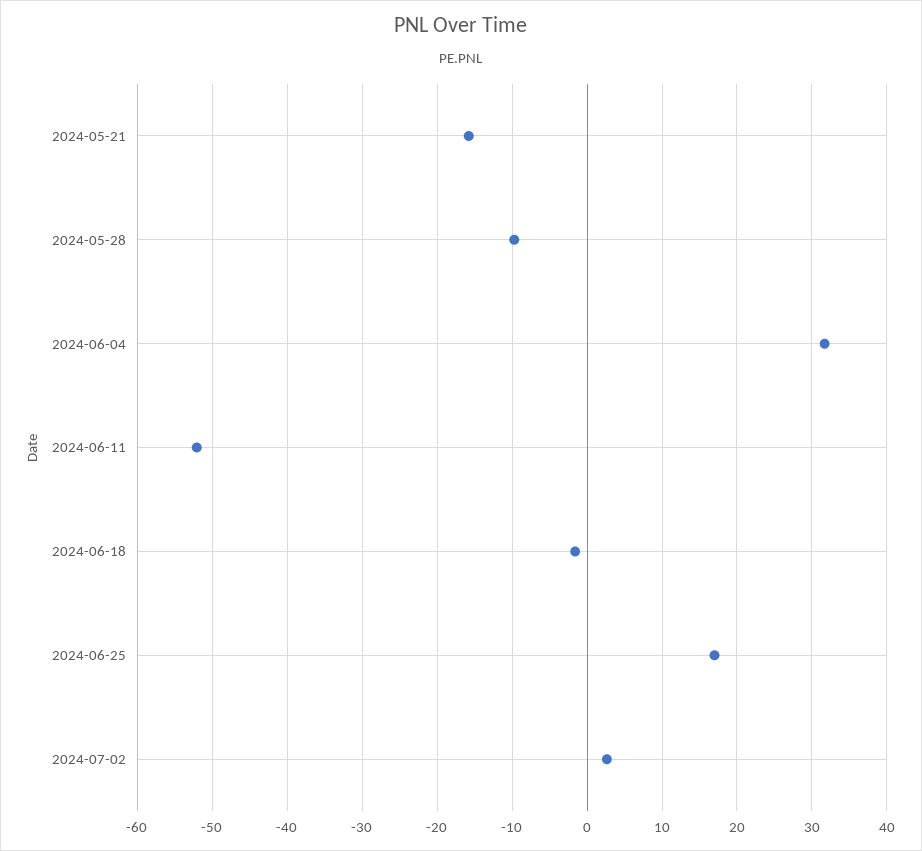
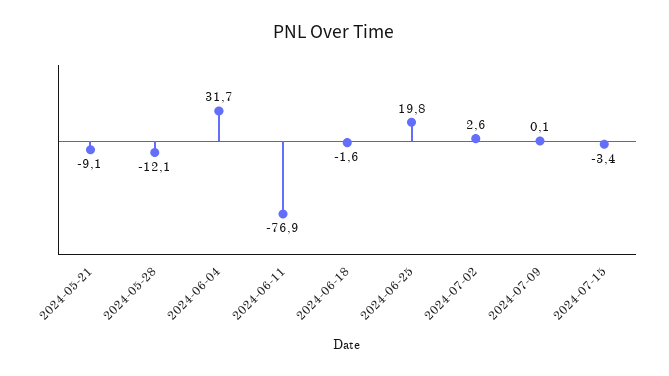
2024-05-21: -16 -> -9.1
2024-05-28: -10 -> -12.1
2024-06-11: -52 -> -76.9
2024-06-25: 17 -> 19.8
2024-07-09: none -> 0.1
2024-07-15: none -> -3.4

